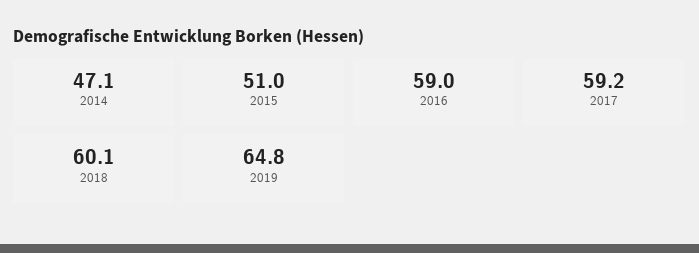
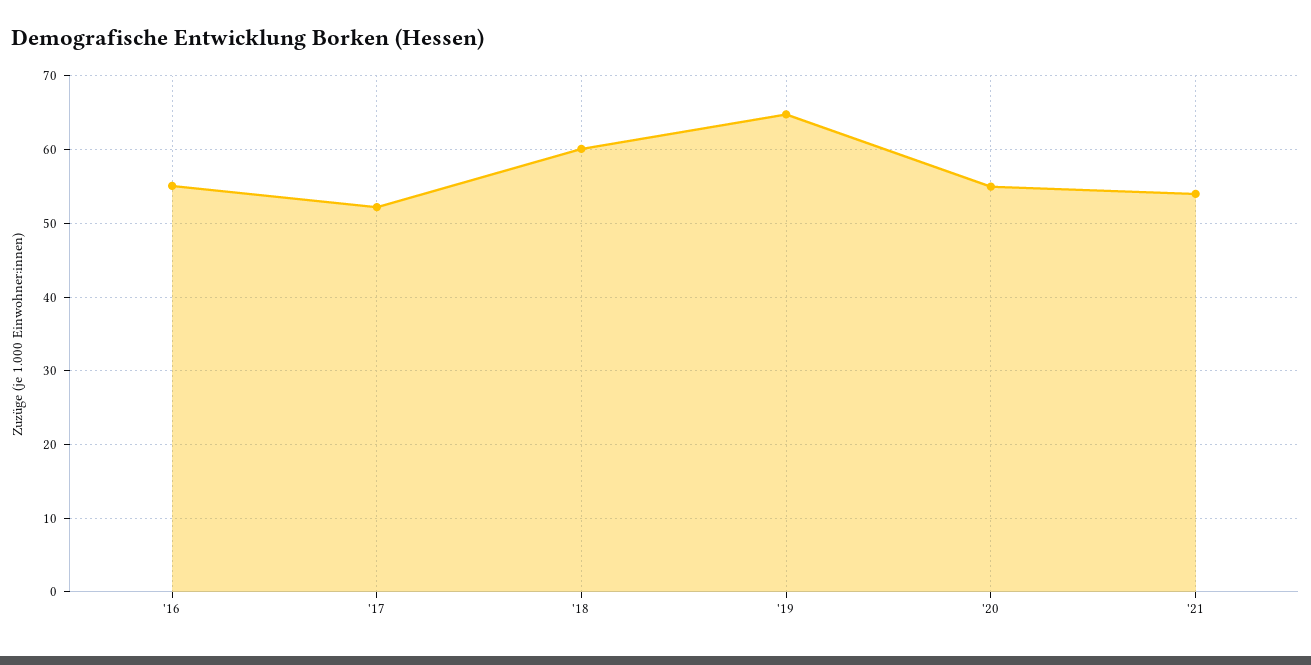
2014: 47.1 -> none
2015: 51 -> none
2016: 59 -> 55
2017: 59.2 -> 52
'20: none -> 55
'21: none -> 54

